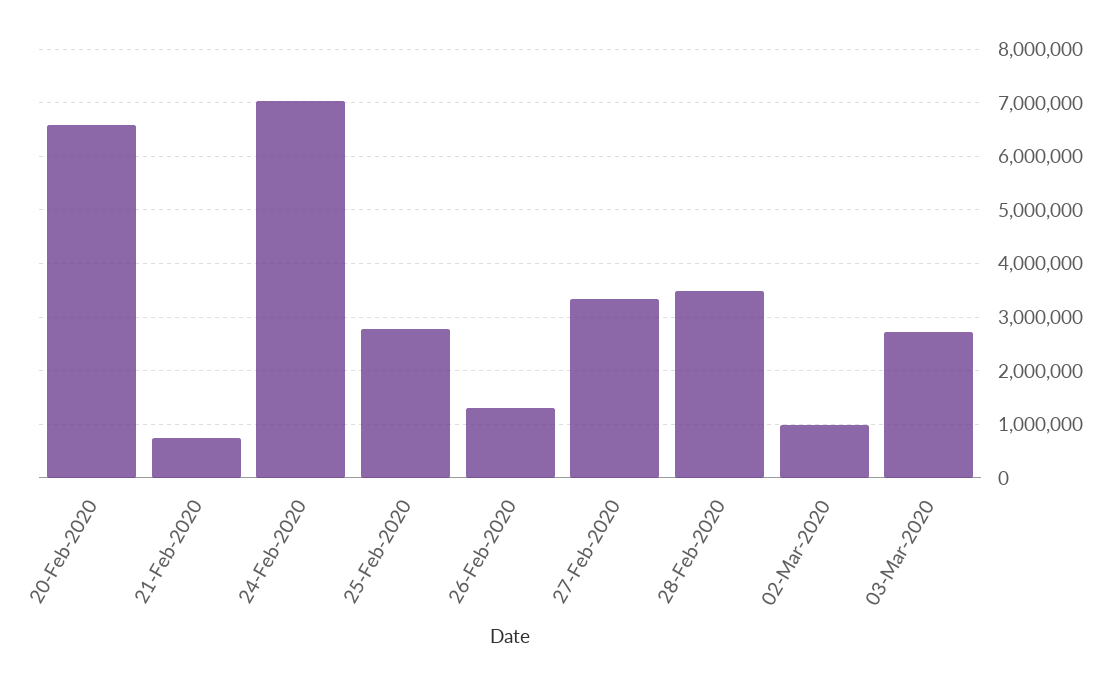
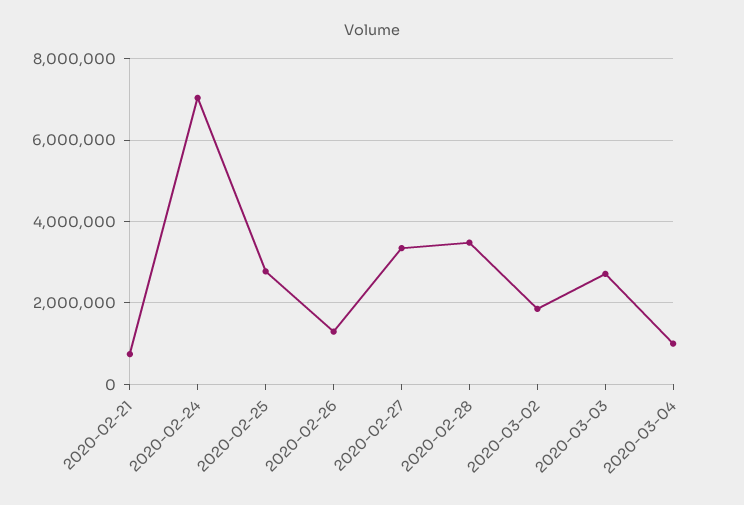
20-Feb-2020: 6600000 -> none
02-Mar-2020: 1000000 -> 1800000
2020-03-04: none -> 1000000

